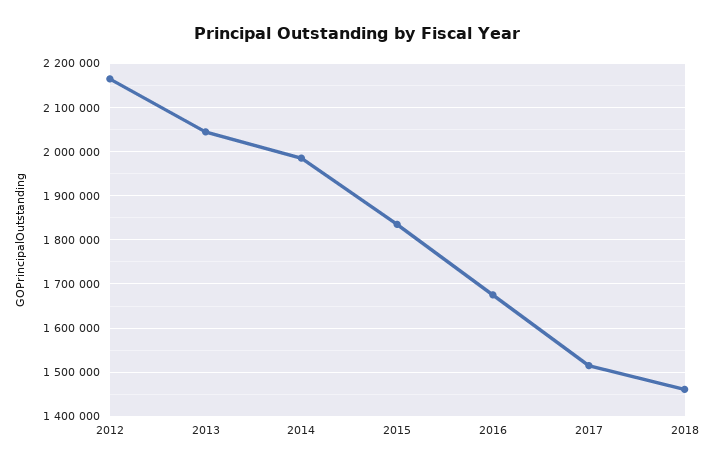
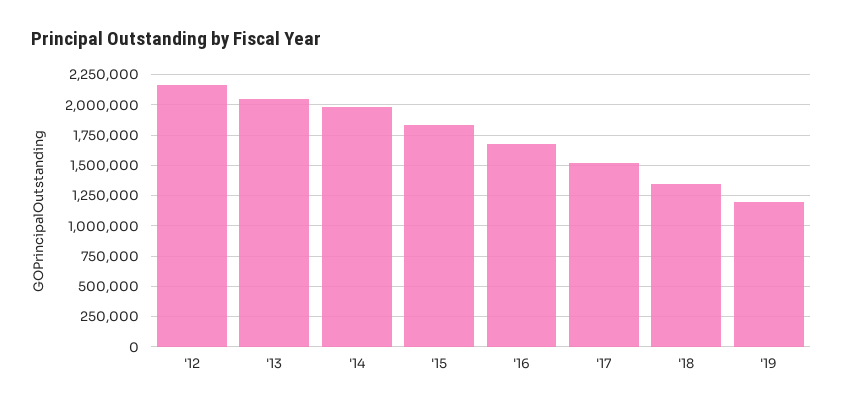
2018: 1460000 -> 1350000
'19: none -> 1200000

